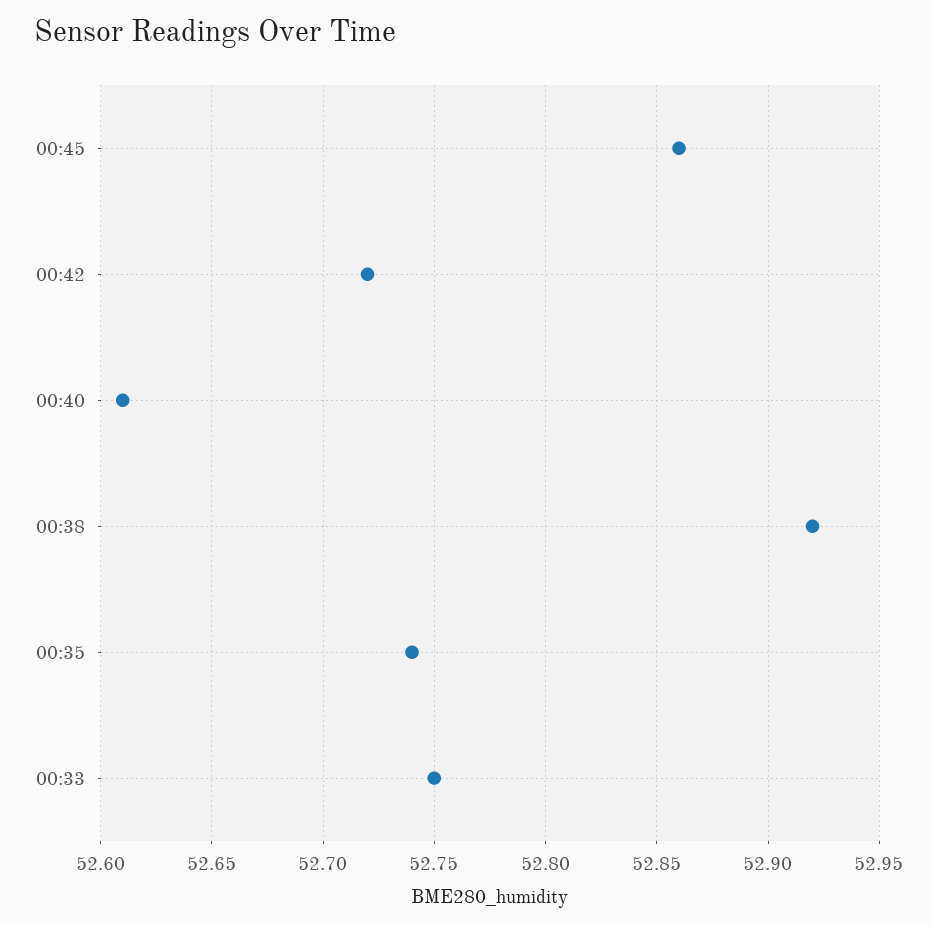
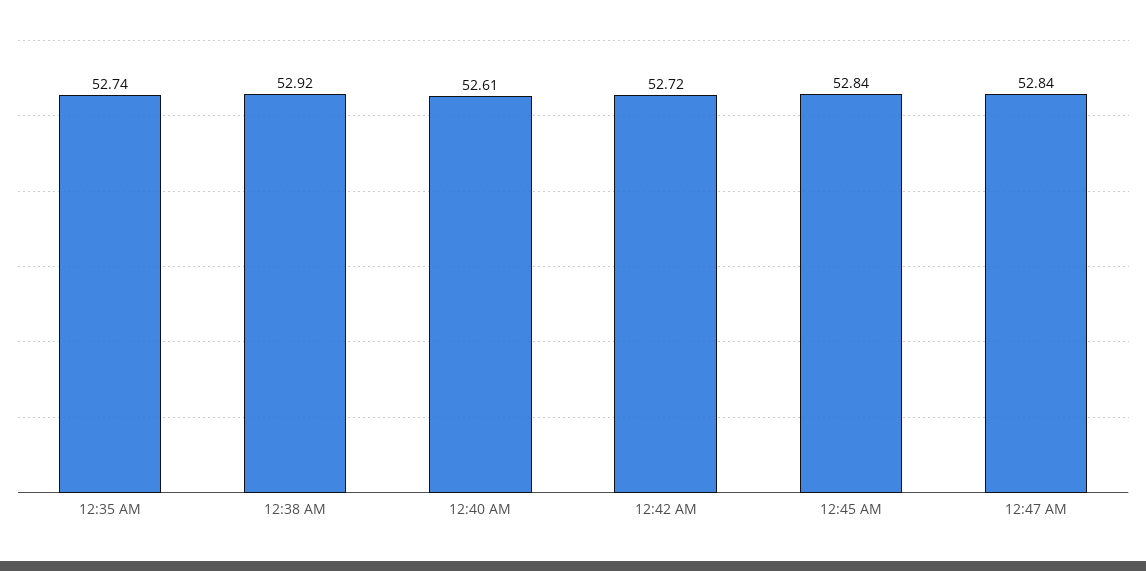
00:45: 52.86 -> 52.84
00:33: 52.75 -> none
12:47 AM: none -> 52.84

